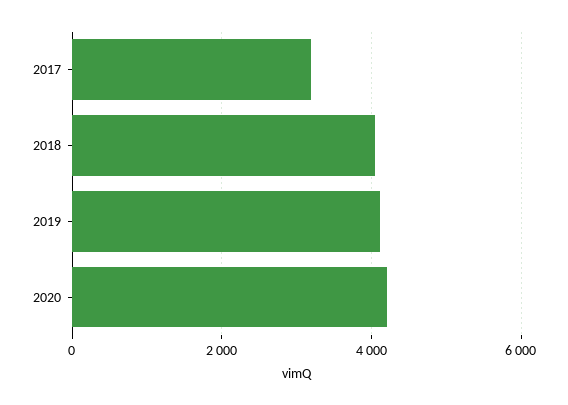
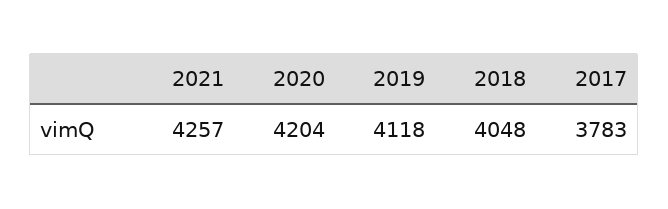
2017: 3200 -> 3783
2021: none -> 4257

